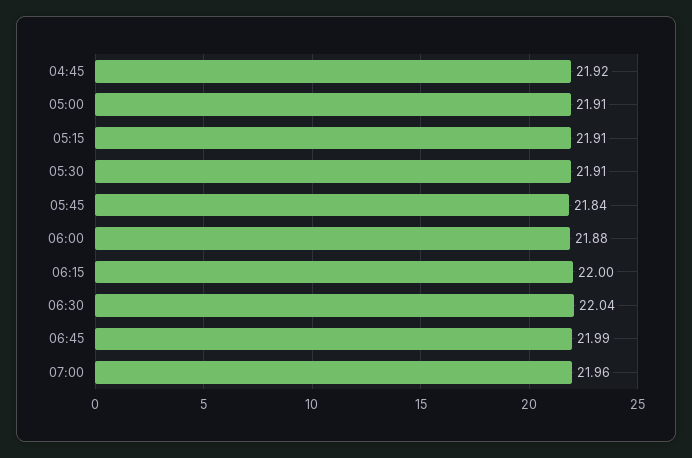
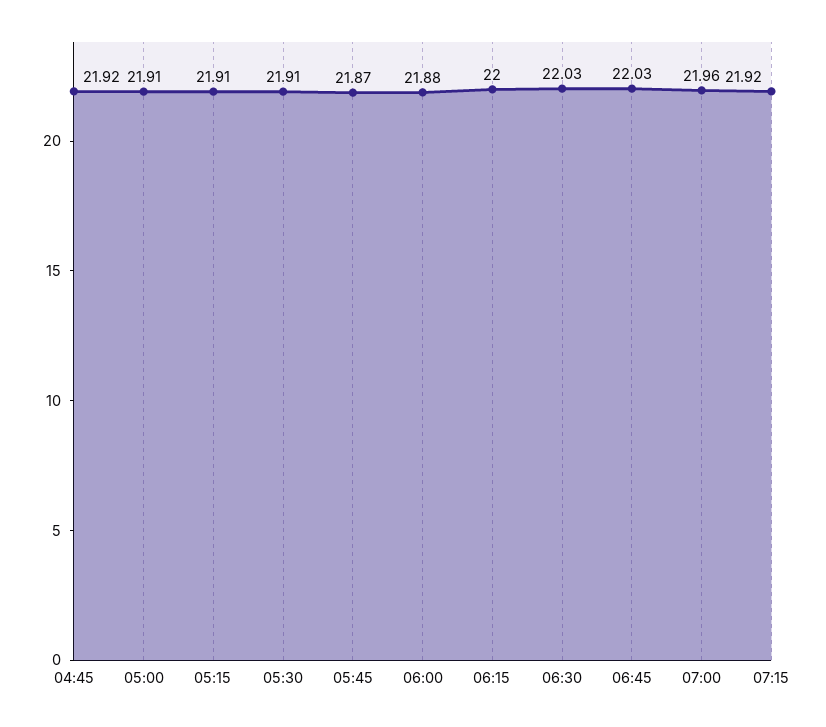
05:45: 21.84 -> 21.87
06:30: 22.04 -> 22.03
06:45: 21.99 -> 22.03
07:15: none -> 21.92

